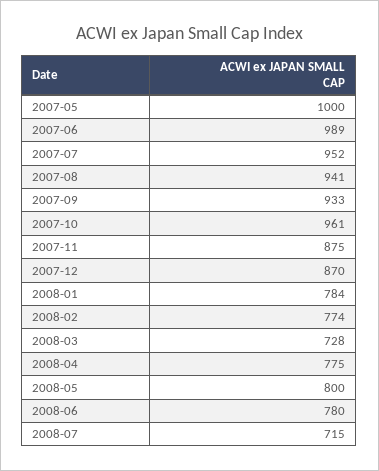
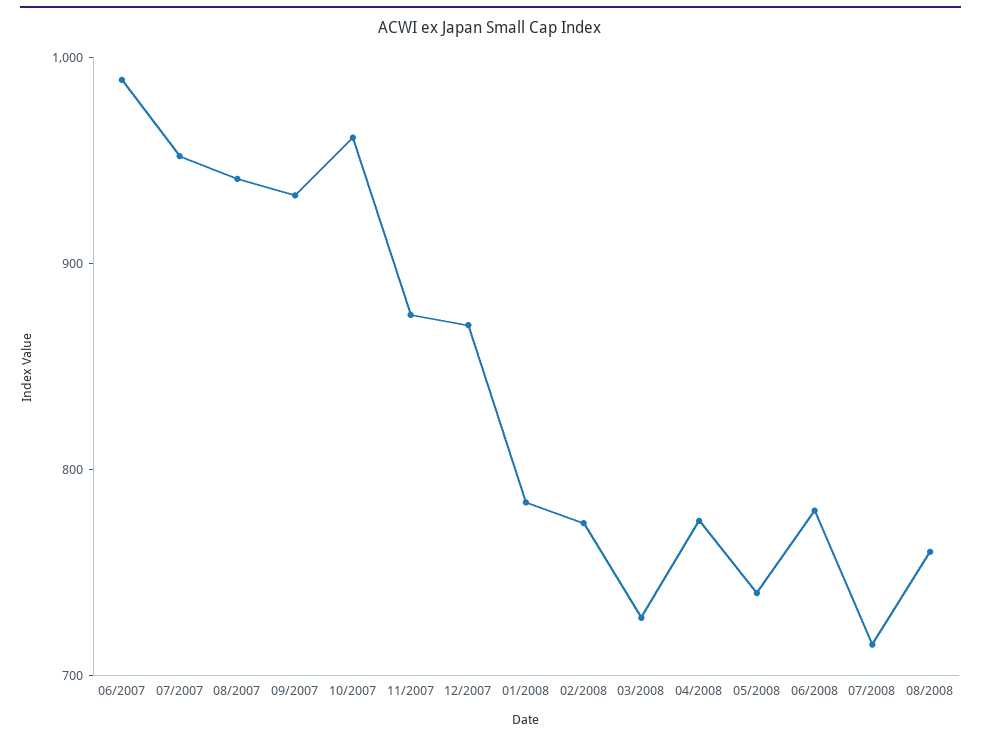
2007-05: 1000 -> none
2008-05: 800 -> 740
08/2008: none -> 760

